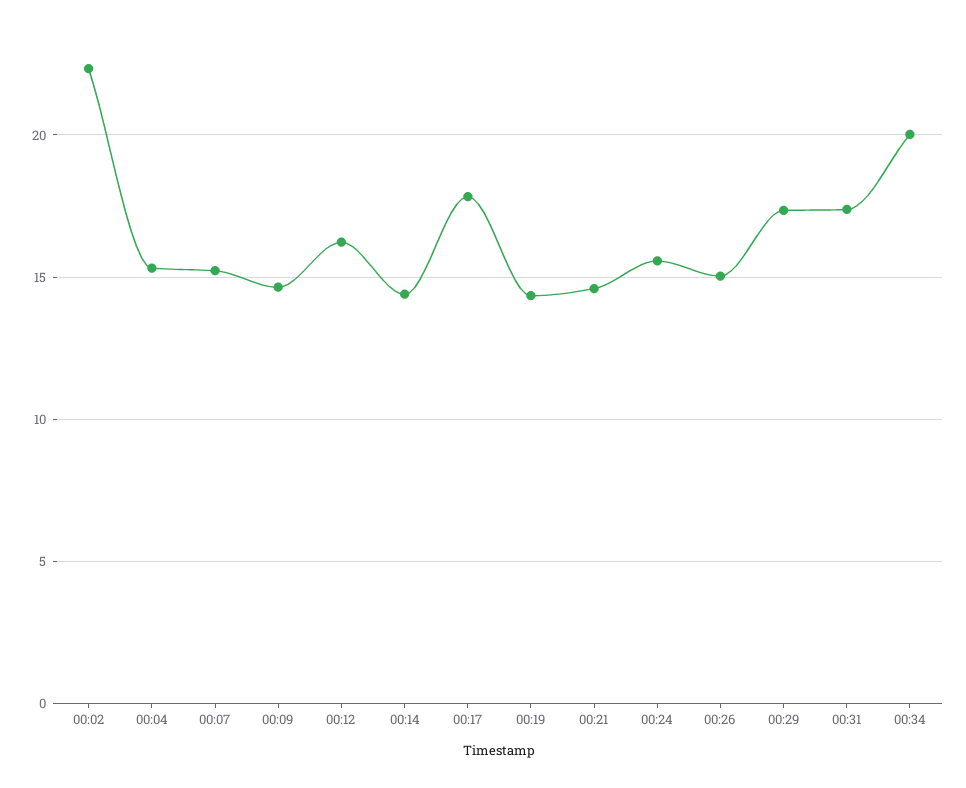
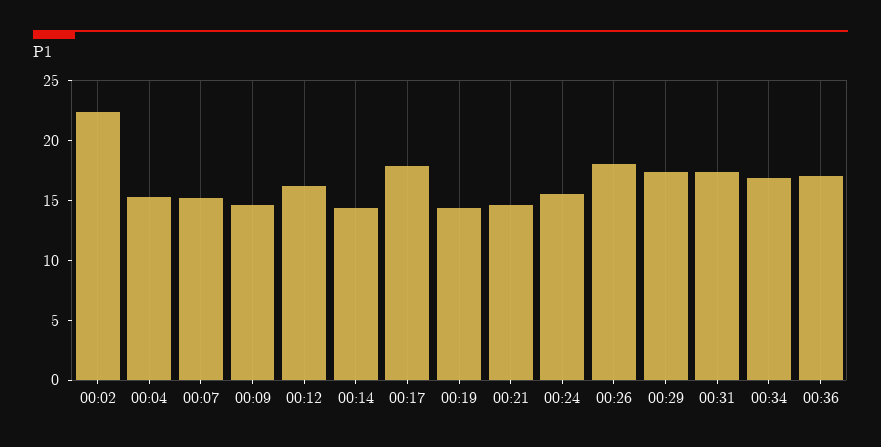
00:26: 15 -> 18
00:34: 20 -> 17
00:36: none -> 17

